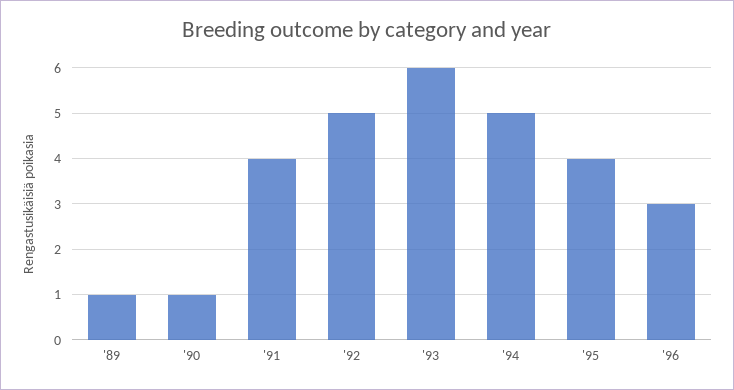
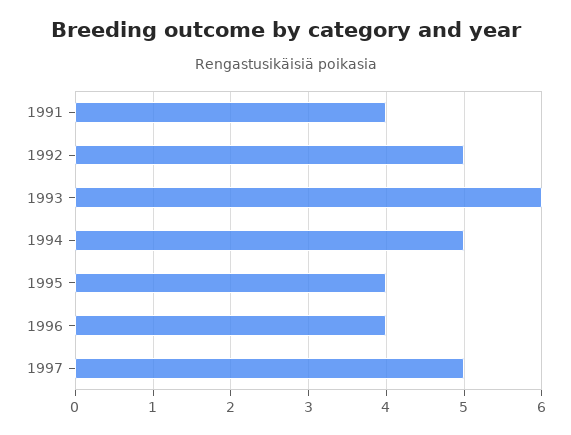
'89: 1 -> none
'90: 1 -> none
'96: 3 -> 4
1997: none -> 5

